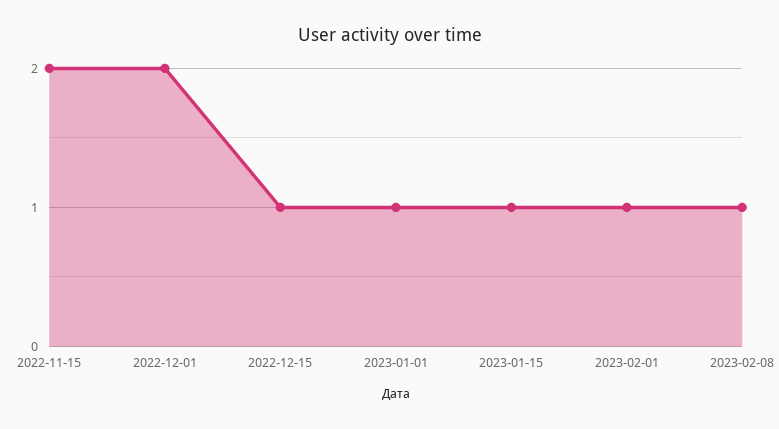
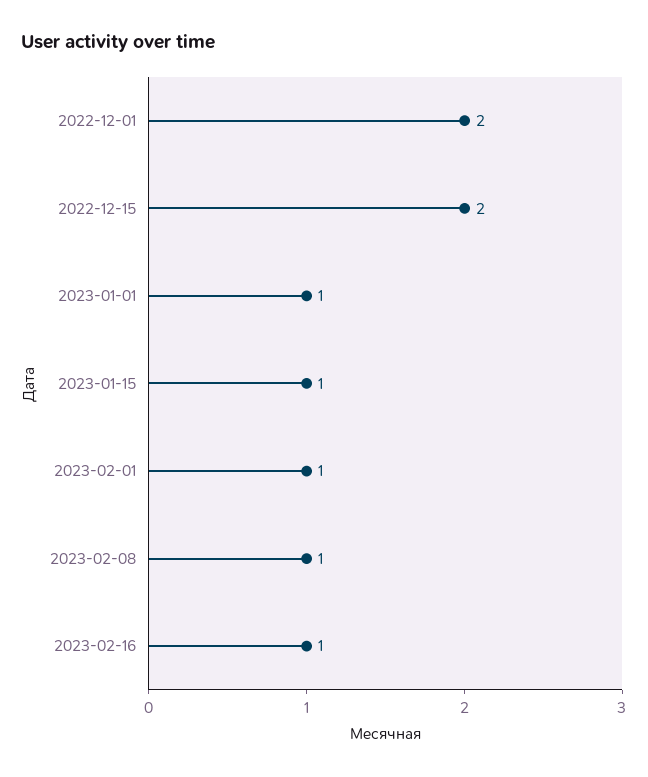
2022-11-15: 2 -> none
2022-12-15: 1 -> 2
2023-02-16: none -> 1

